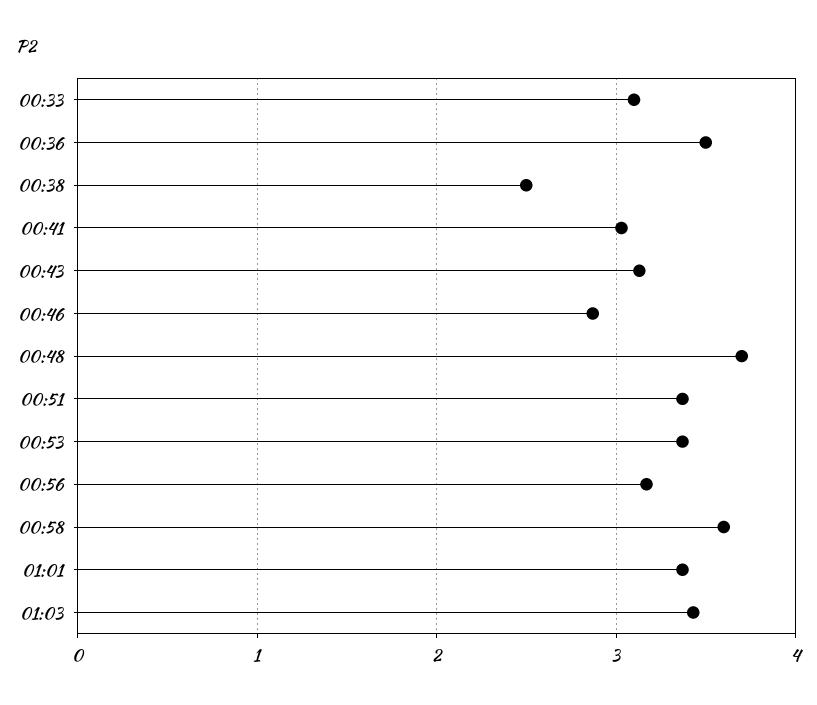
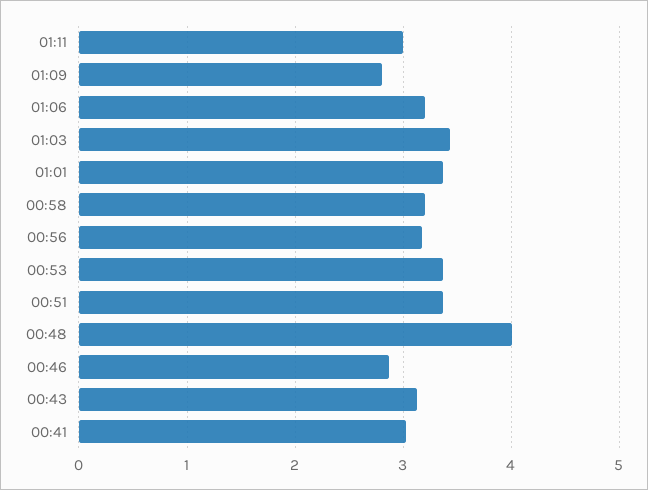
00:33: 3.1 -> none
00:36: 3.5 -> none
00:38: 2.5 -> none
00:48: 3.7 -> 4
00:58: 3.6 -> 3.2
01:11: none -> 3
01:09: none -> 2.8
01:06: none -> 3.2

